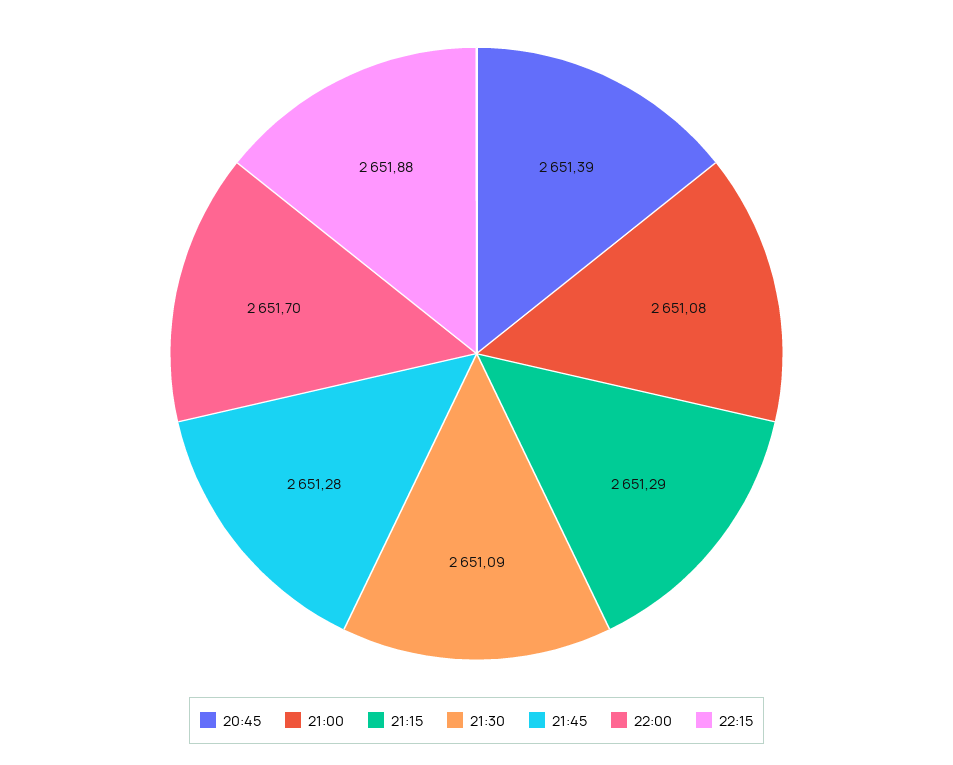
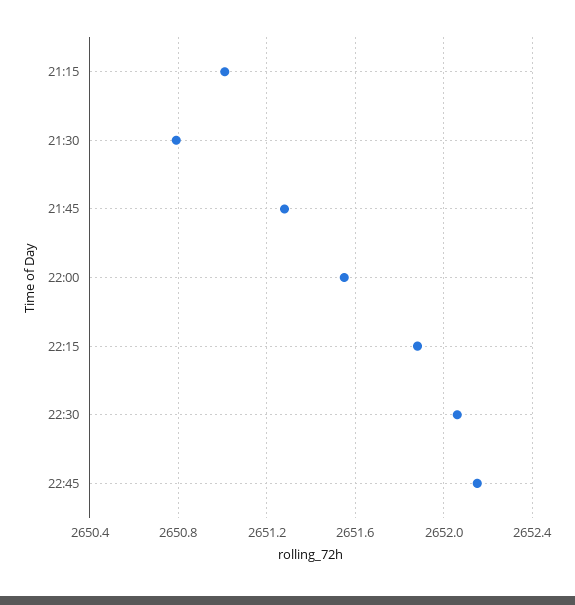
20:45: 2651.39 -> none
21:00: 2651.08 -> none
21:15: 2651.29 -> 2651
21:30: 2651.09 -> 2650.8
22:00: 2651.7 -> 2651.55
22:30: none -> 2652.05
22:45: none -> 2652.15

